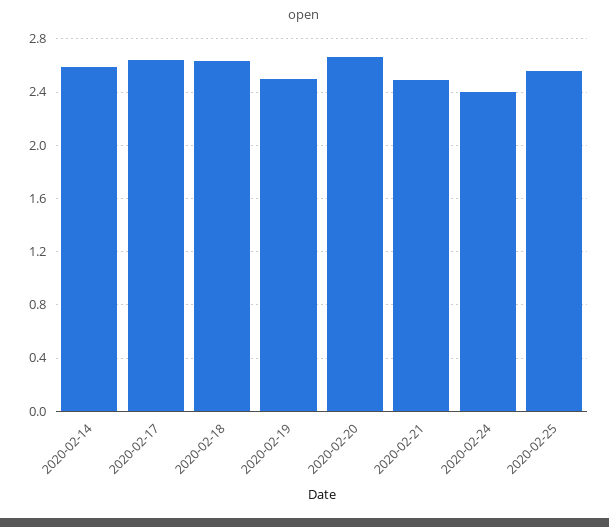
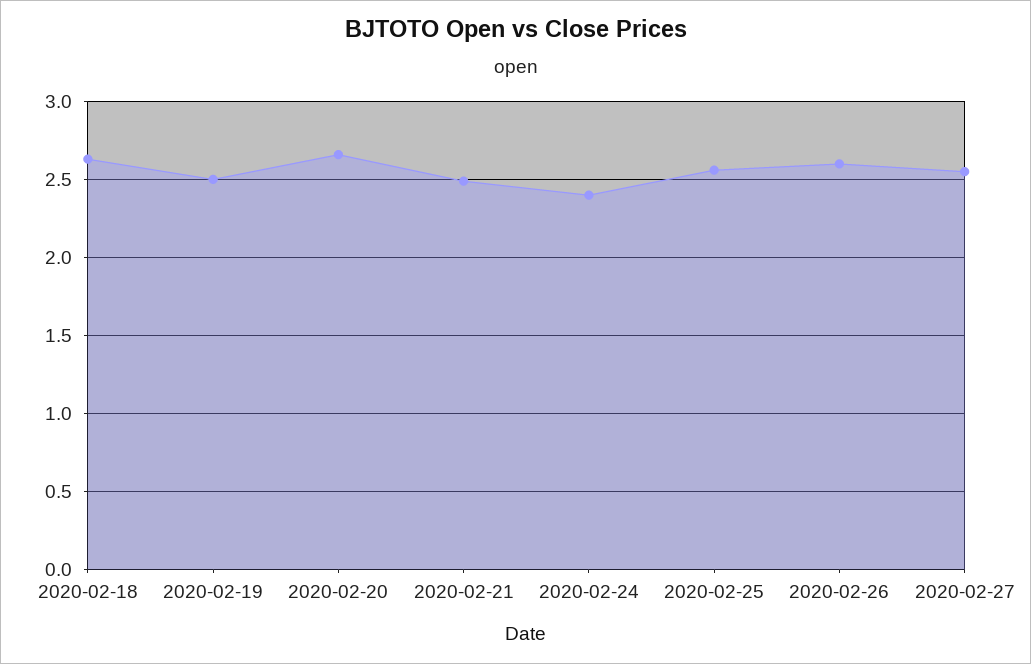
2020-02-14: 2.6 -> none
2020-02-17: 2.65 -> none
2020-02-26: none -> 2.6
2020-02-27: none -> 2.55

